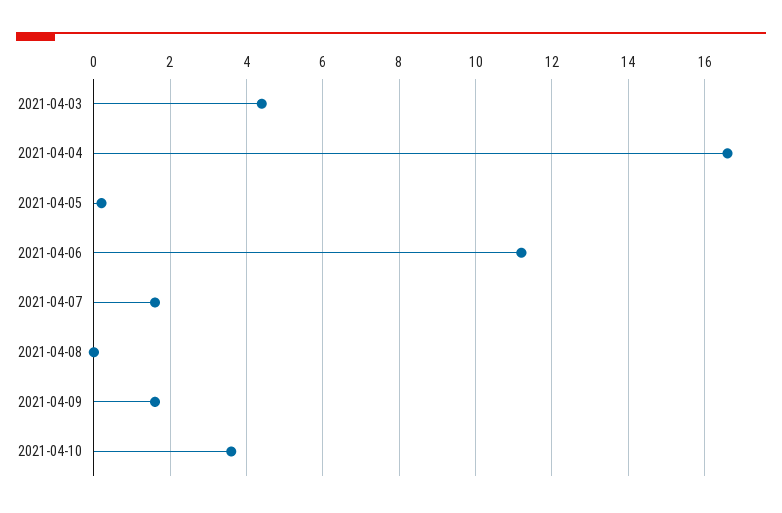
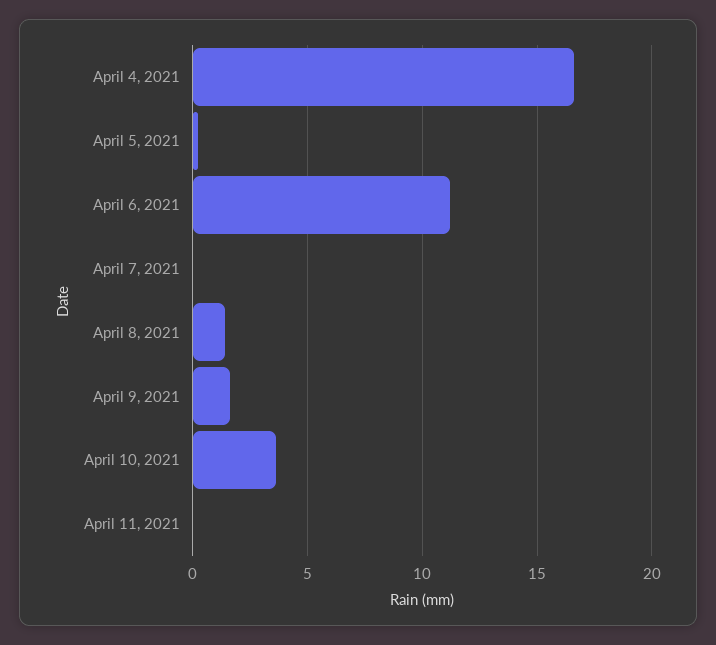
2021-04-03: 4.5 -> none
2021-04-07: 1.5 -> 0
2021-04-08: 0 -> 1.5
April 11, 2021: none -> 0

